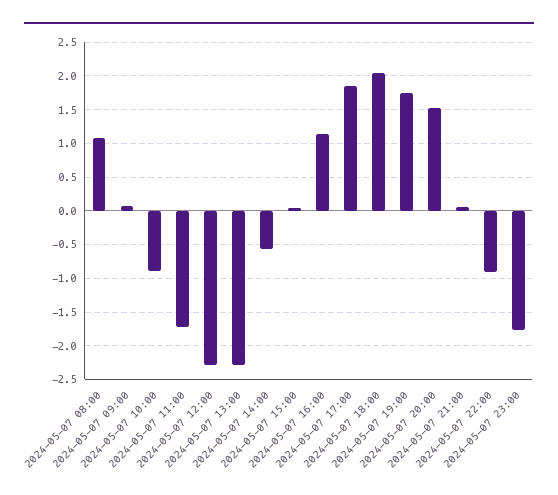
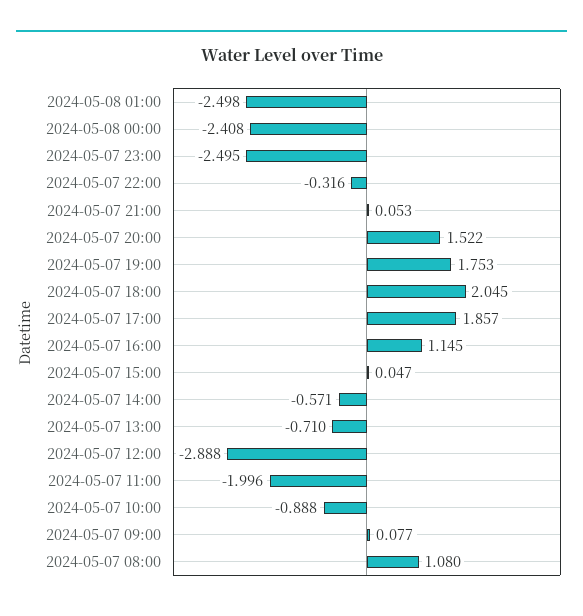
2024-05-07 11:00: -1.7 -> -1.996
2024-05-07 12:00: -2.3 -> -2.888
2024-05-07 13:00: -2.3 -> -0.71
2024-05-07 22:00: -0.9 -> -0.316
2024-05-07 23:00: -1.8 -> -2.495
2024-05-08 01:00: none -> -2.498
2024-05-08 00:00: none -> -2.408

